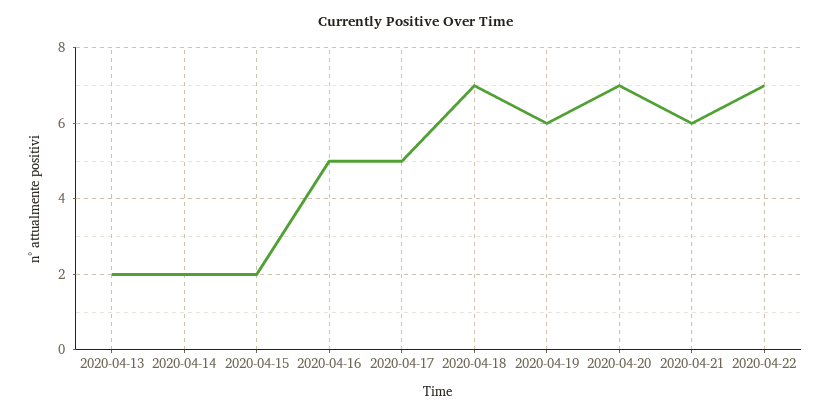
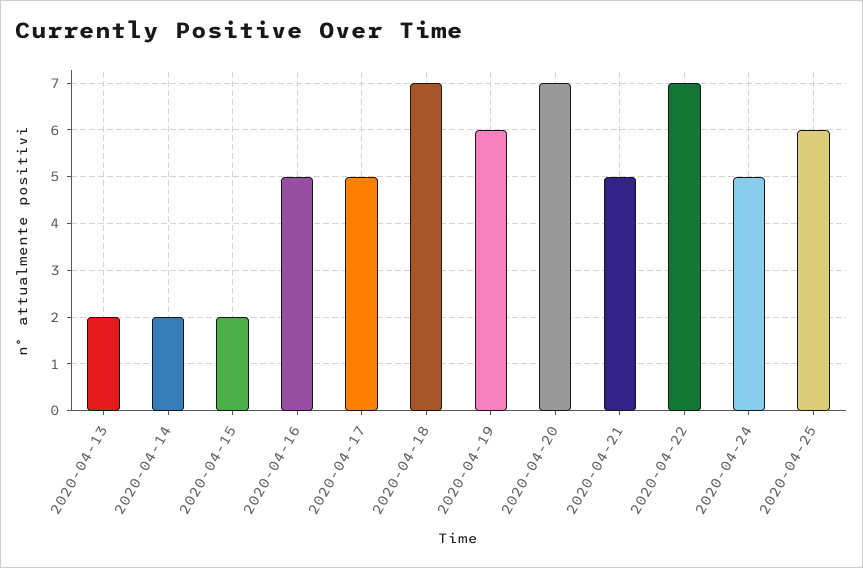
2020-04-21: 6 -> 5
2020-04-24: none -> 5
2020-04-25: none -> 6

